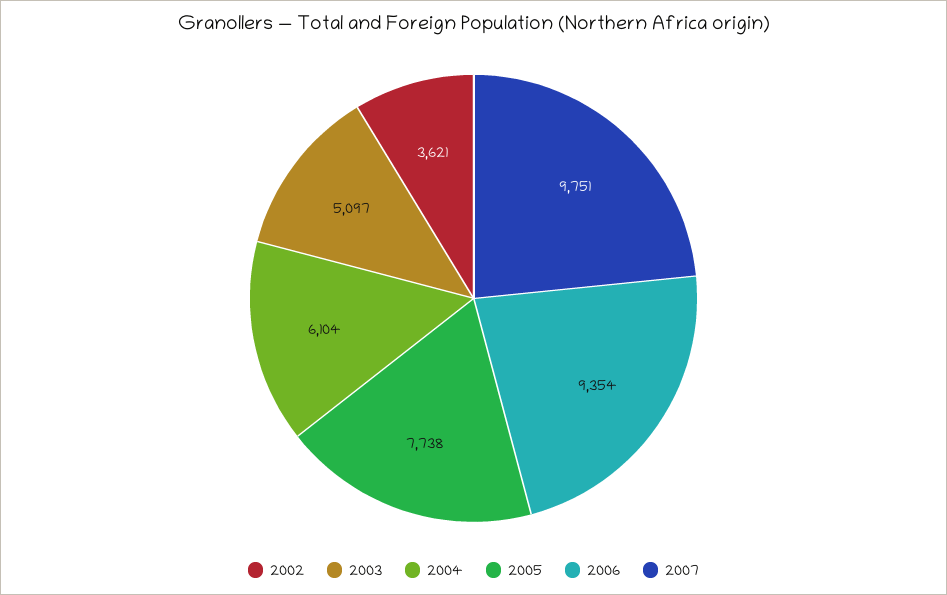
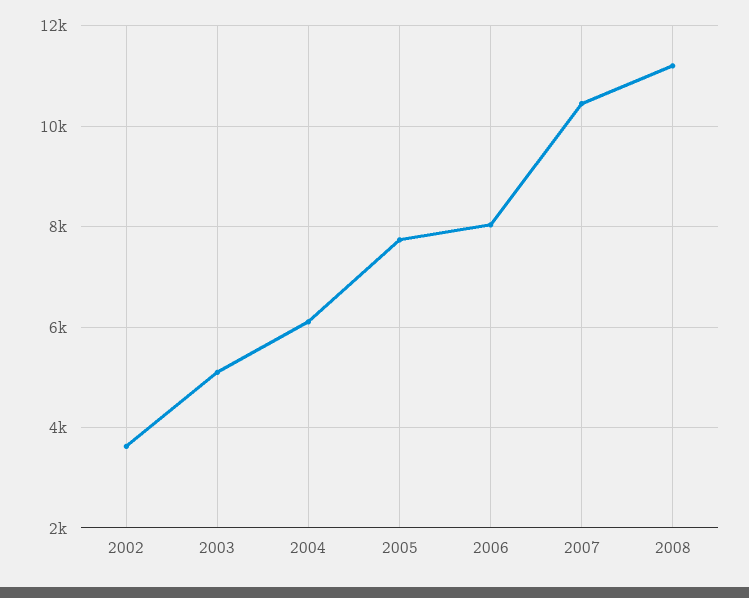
2006: 9354 -> 8000
2007: 9751 -> 10400
2008: none -> 11200

